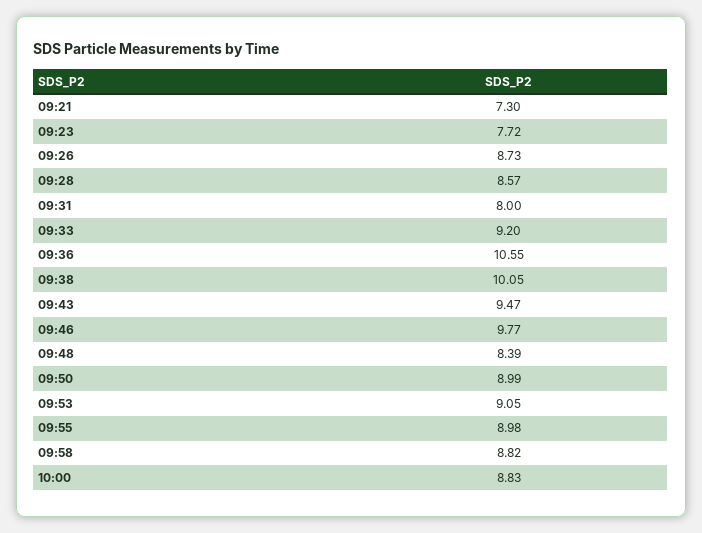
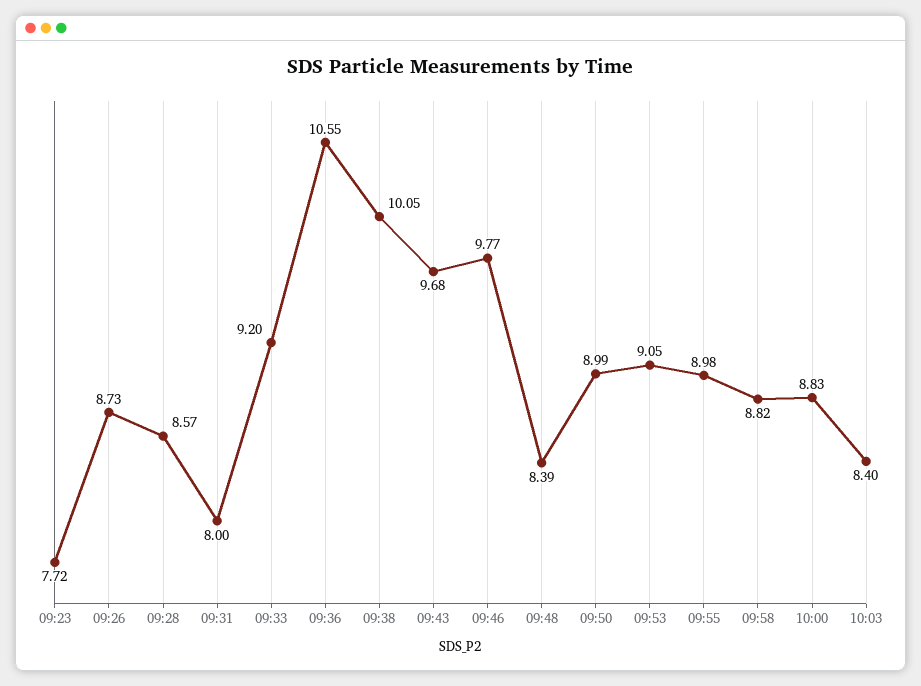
09:21: 7.3 -> none
09:43: 9.47 -> 9.68
10:03: none -> 8.4

